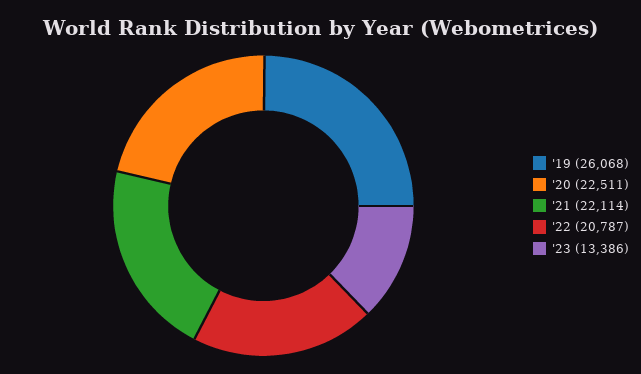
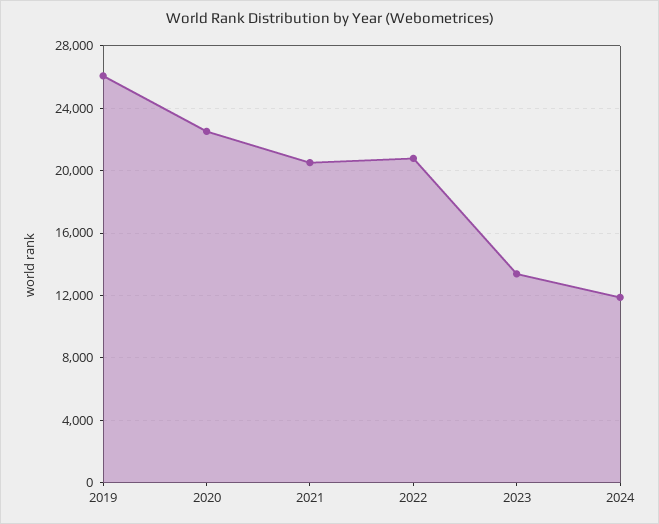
'21: 22114 -> 20500
2024: none -> 12000

